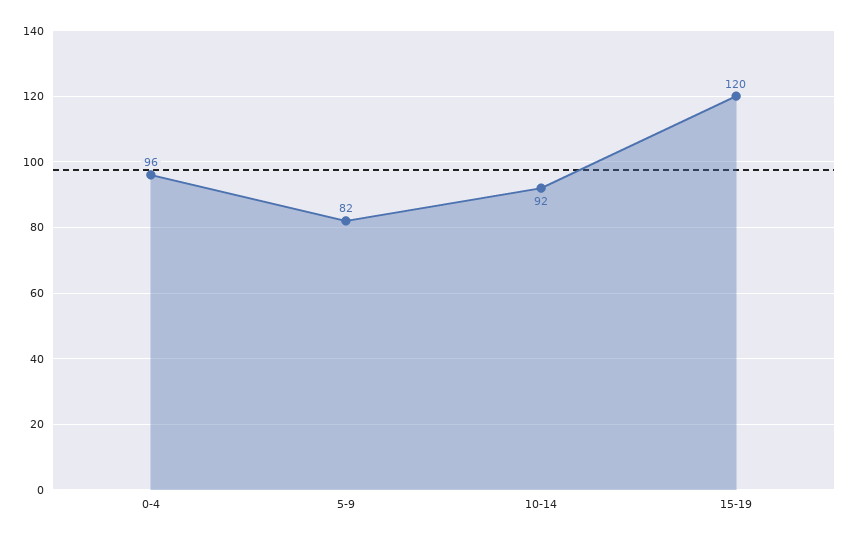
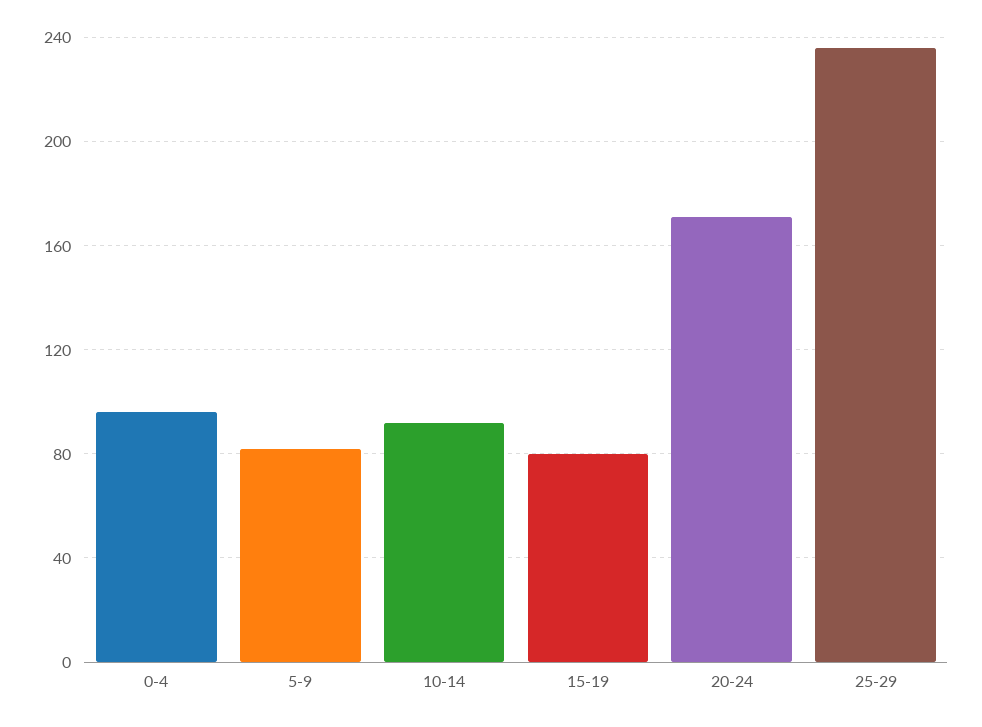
15-19: 120 -> 80
20-24: none -> 170
25-29: none -> 235

